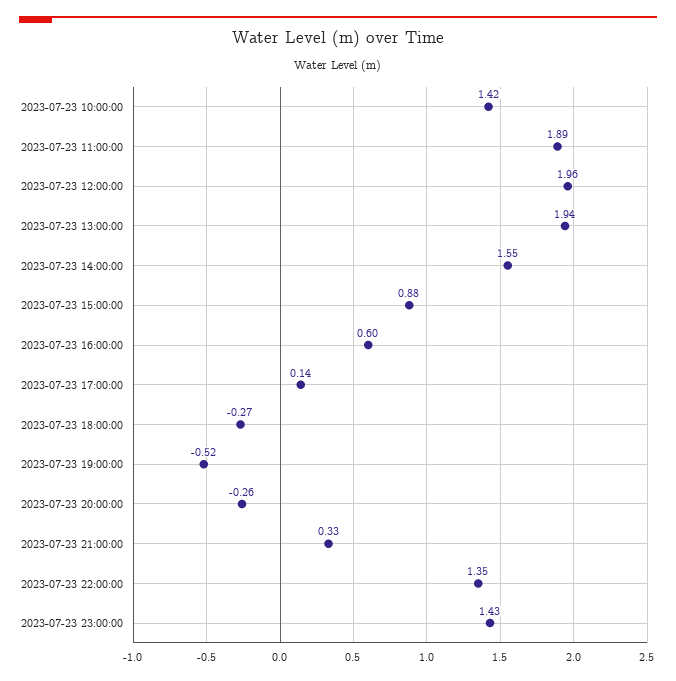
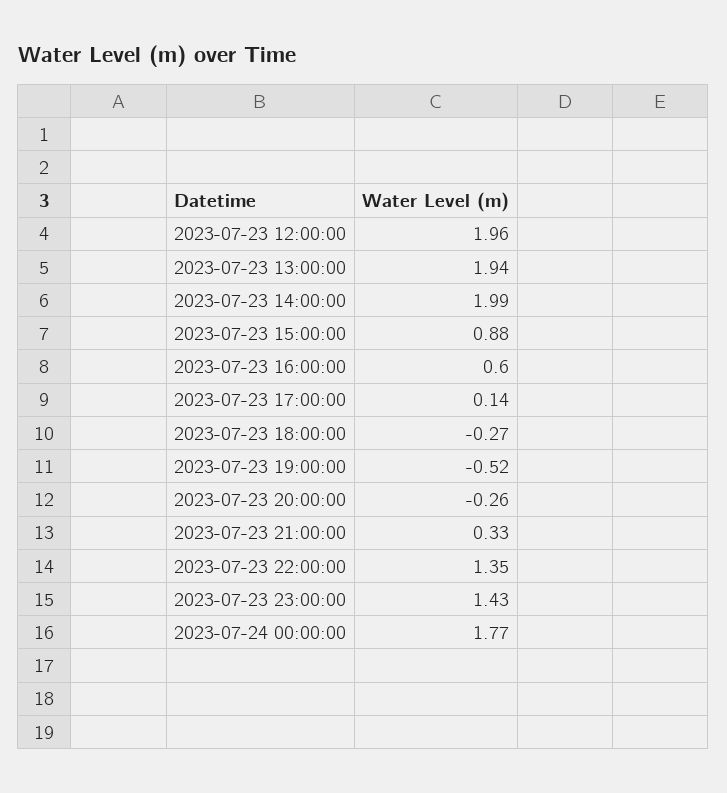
2023-07-23 10:00:00: 1.42 -> none
2023-07-23 11:00:00: 1.89 -> none
2023-07-23 14:00:00: 1.55 -> 1.99
2023-07-24 00:00:00: none -> 1.77

